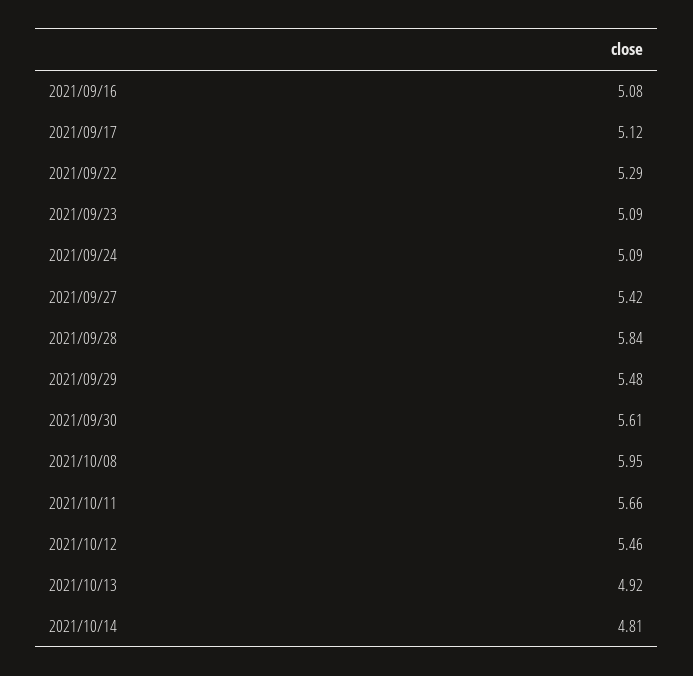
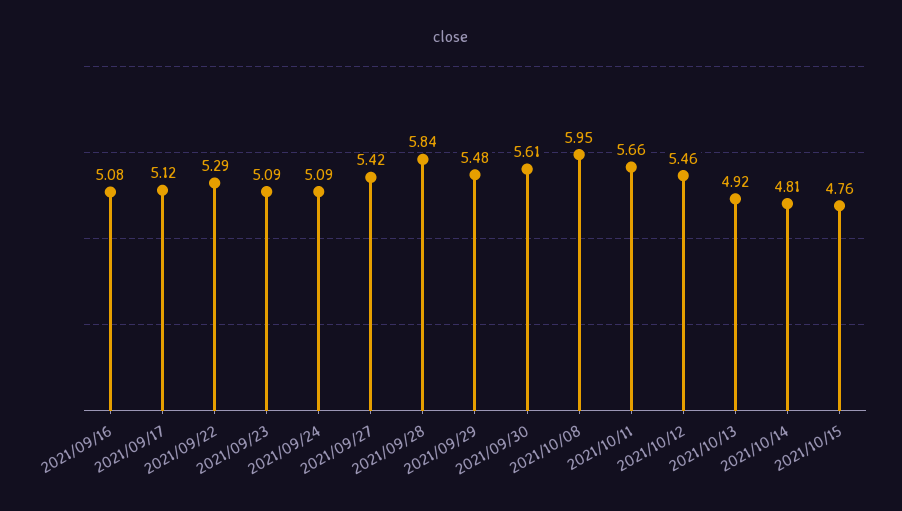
2021/10/15: none -> 4.76

